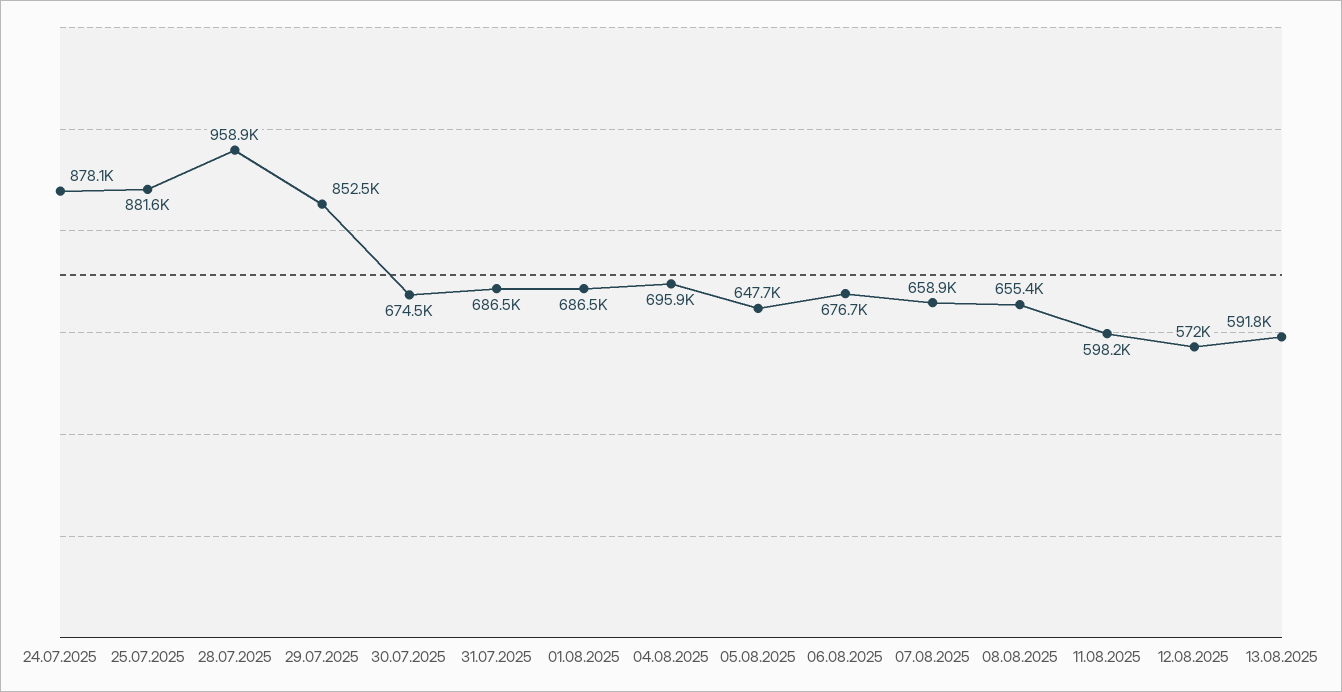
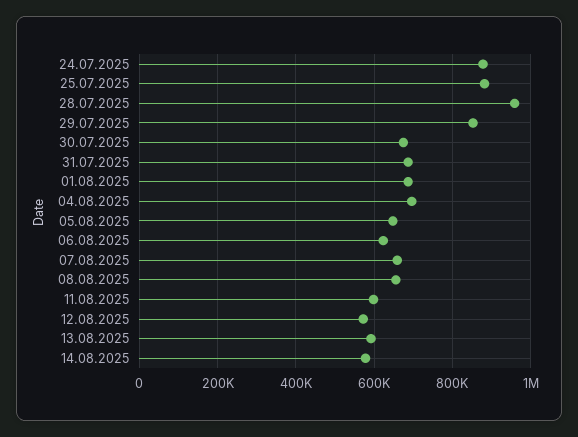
06.08.2025: 676700 -> 620000
14.08.2025: none -> 580000

